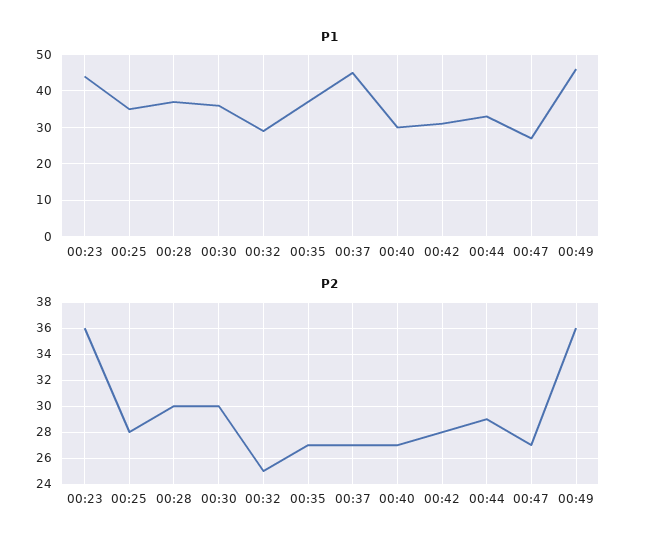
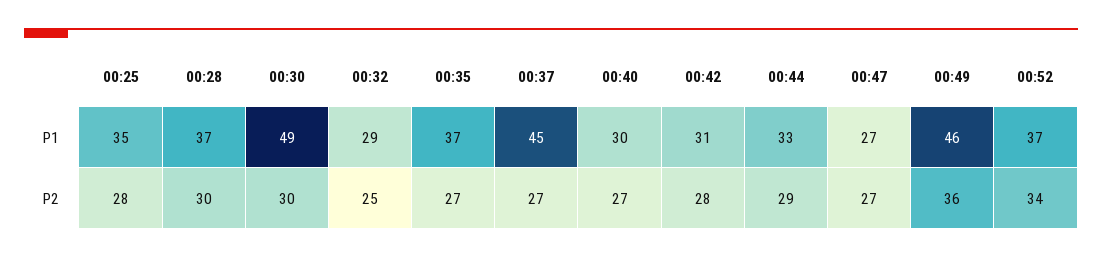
P1, 00:23: 45 -> none
P1, 00:30: 35 -> 49
P2, 00:23: 36 -> none
P1, 00:52: none -> 37
P2, 00:52: none -> 34

